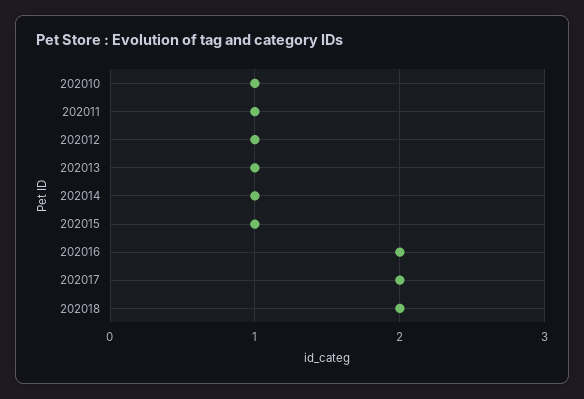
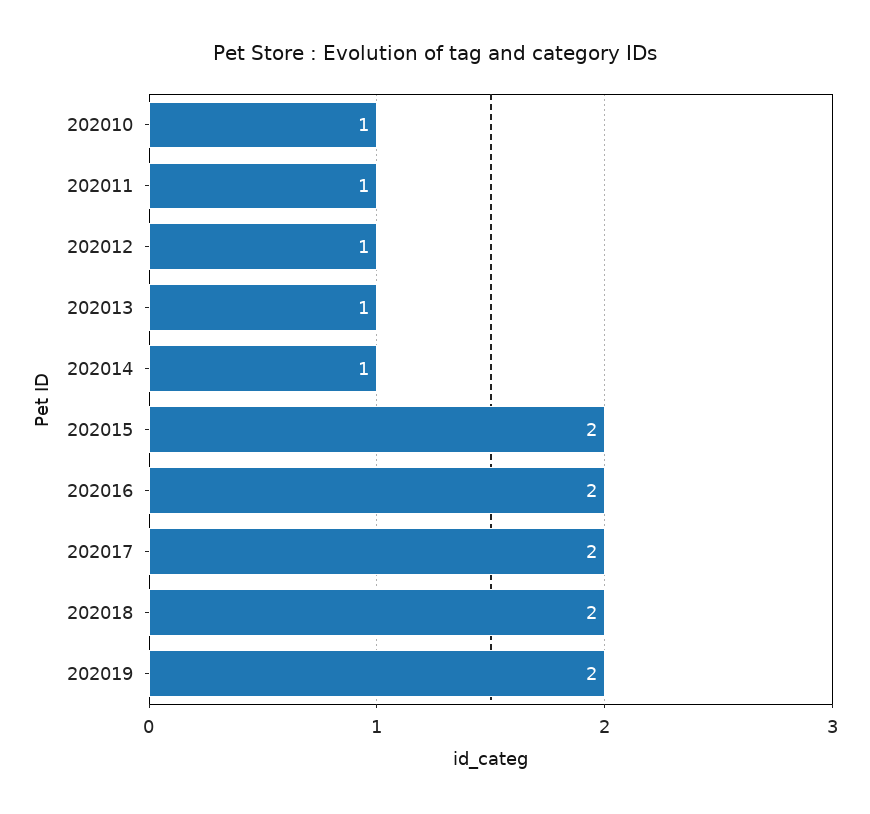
202015: 1 -> 2
202019: none -> 2

